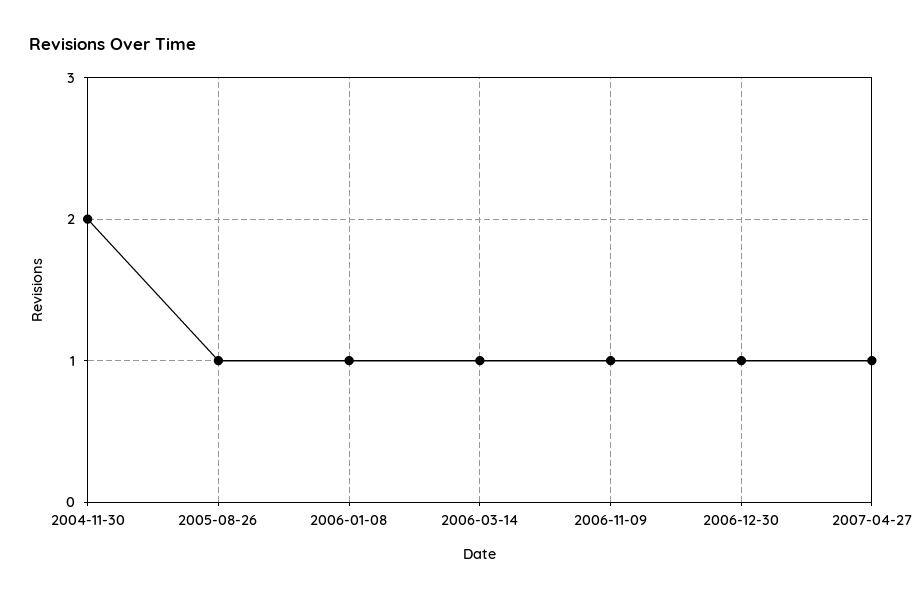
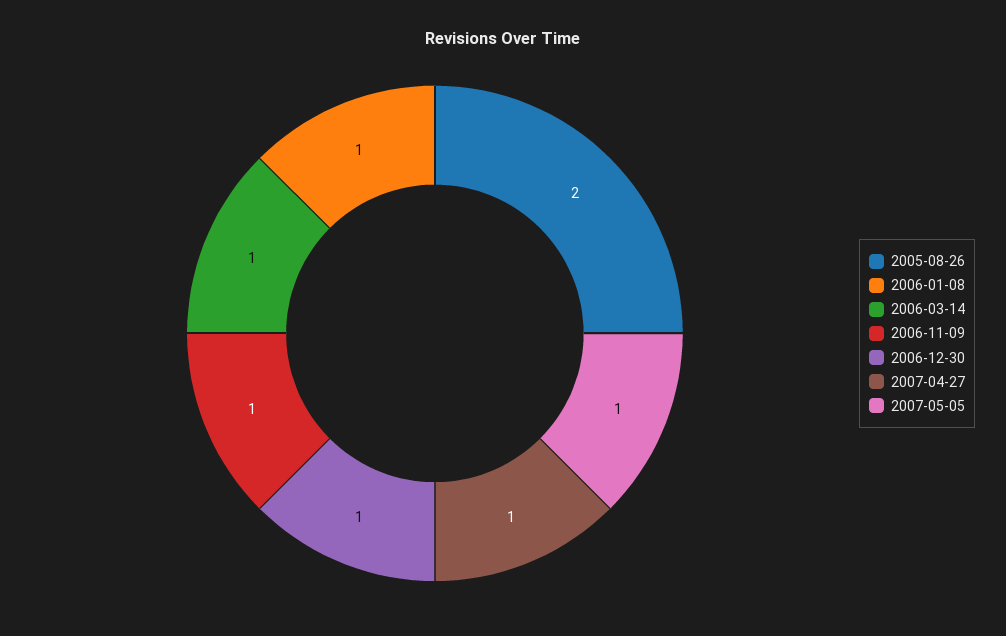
2004-11-30: 2 -> none
2005-08-26: 1 -> 2
2007-05-05: none -> 1

